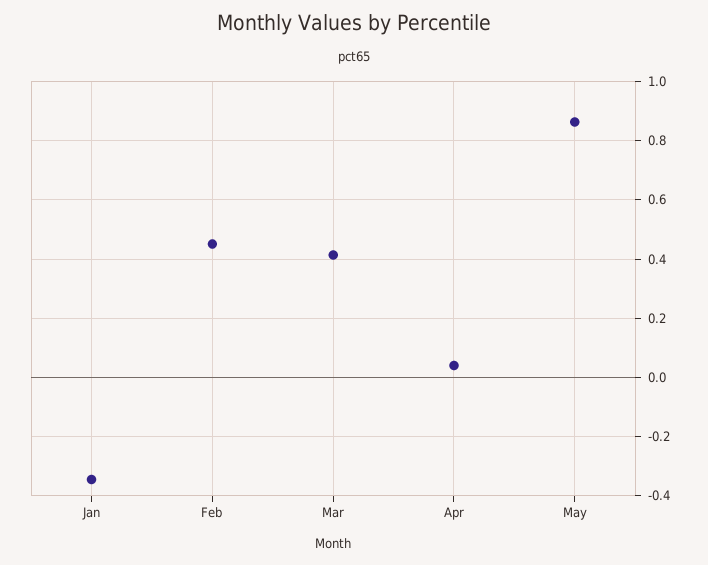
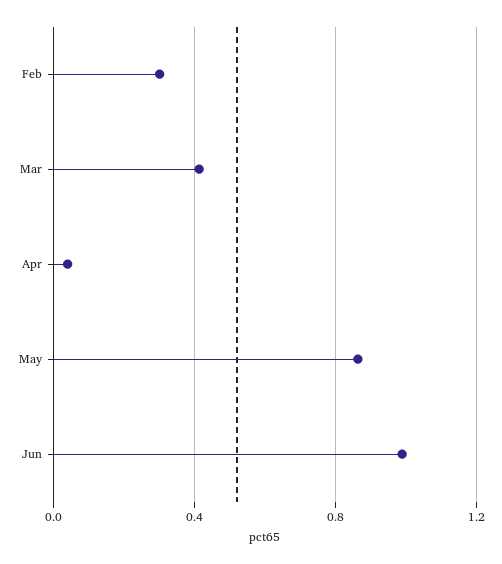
Jan: -0.35 -> none
Feb: 0.45 -> 0.3
Jun: none -> 1

